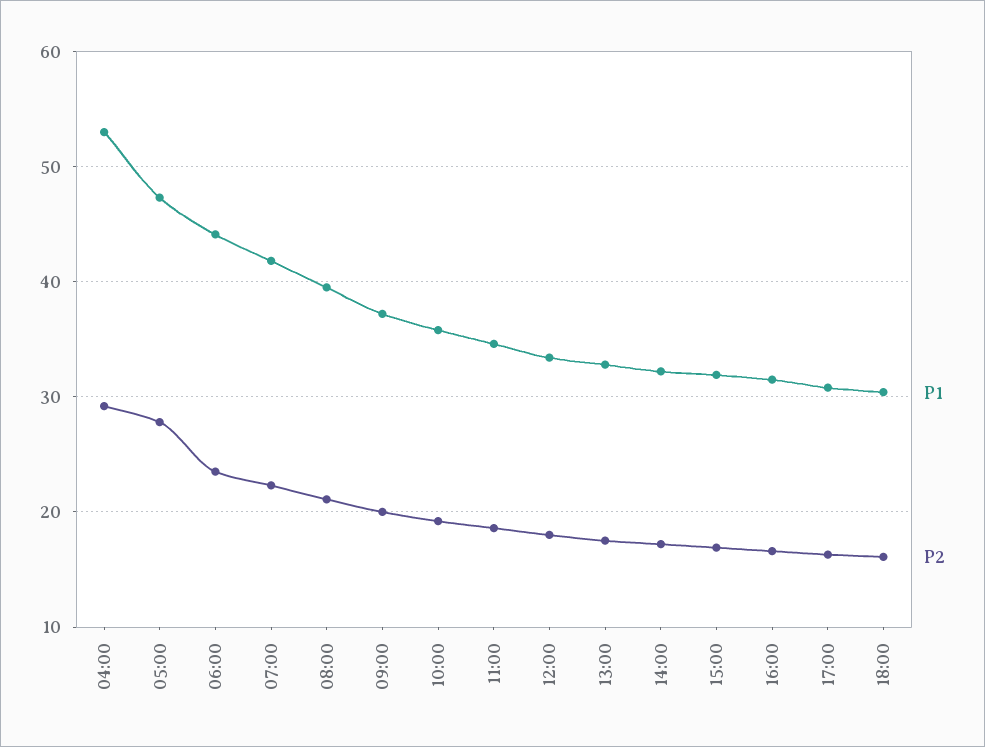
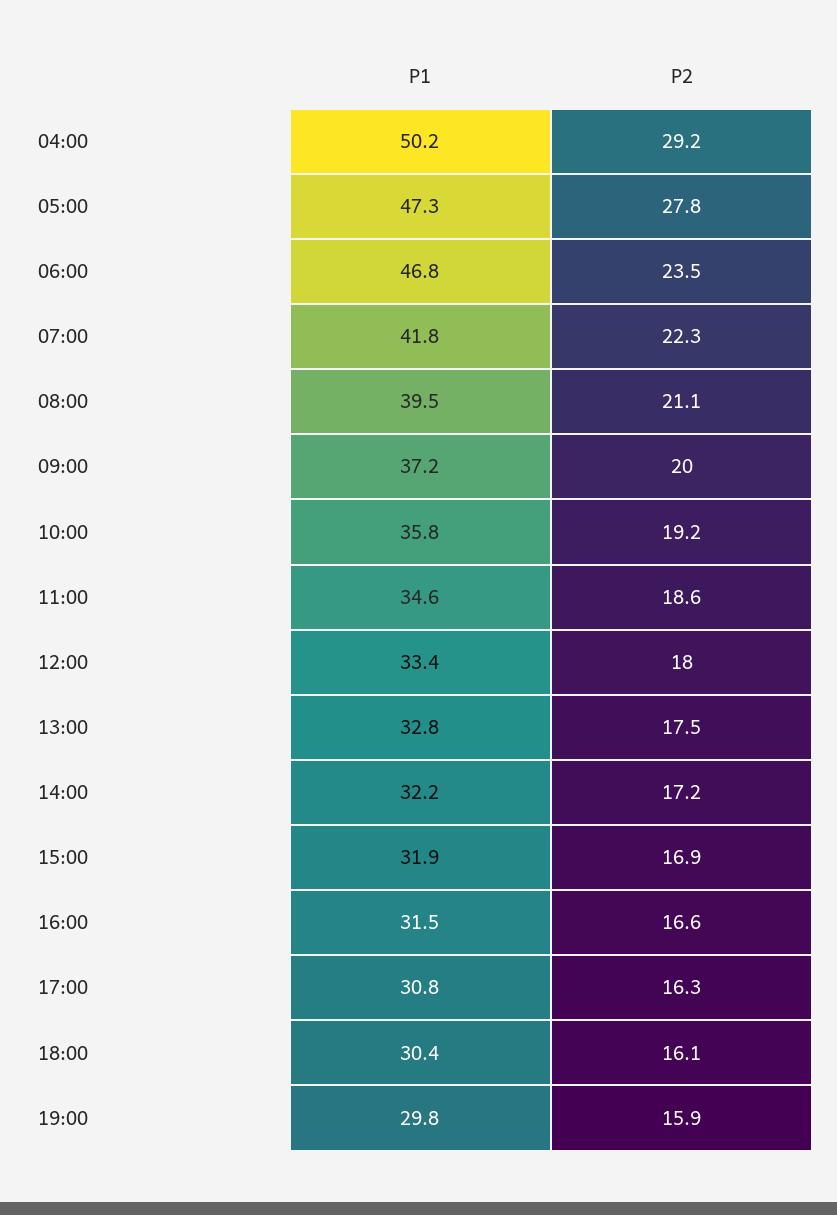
P1, 04:00: 53 -> 50.2
P1, 06:00: 44 -> 46.8
P1, 19:00: none -> 29.8
P2, 19:00: none -> 15.9

